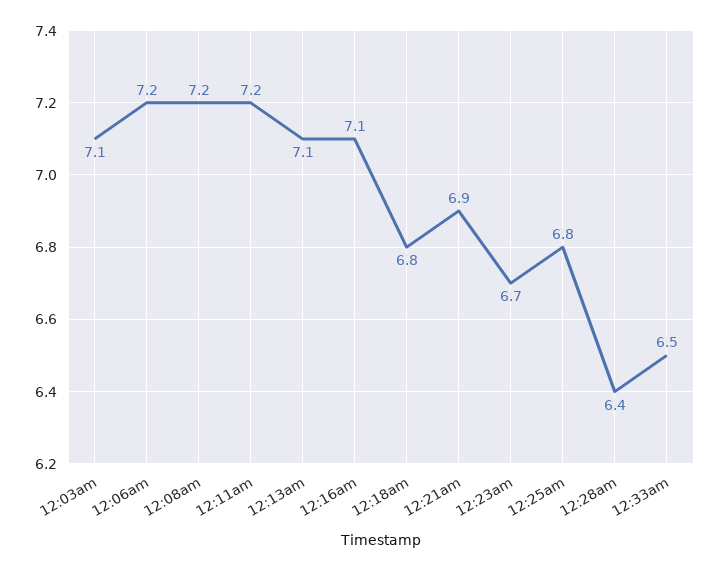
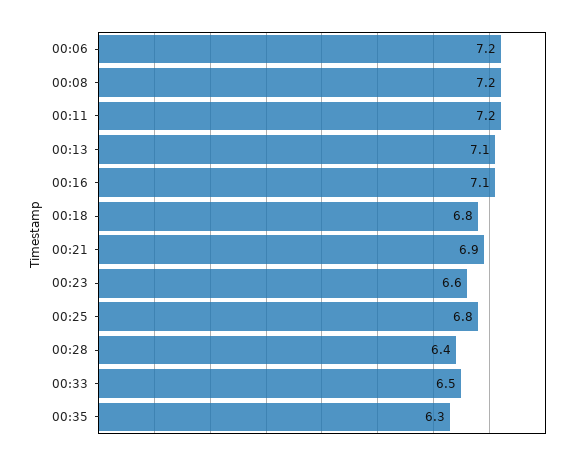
12:03am: 7.1 -> none
12:23am: 6.7 -> 6.6
00:35: none -> 6.3

